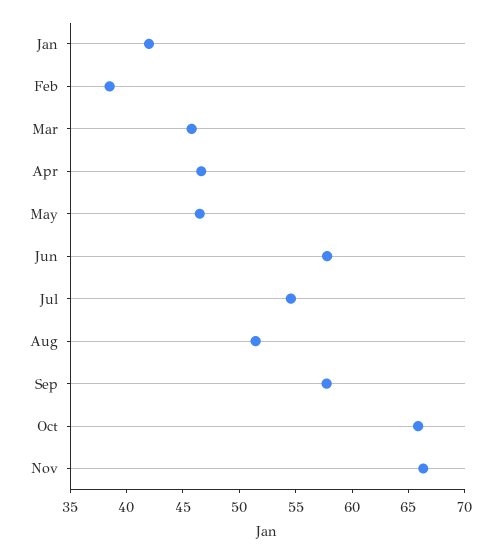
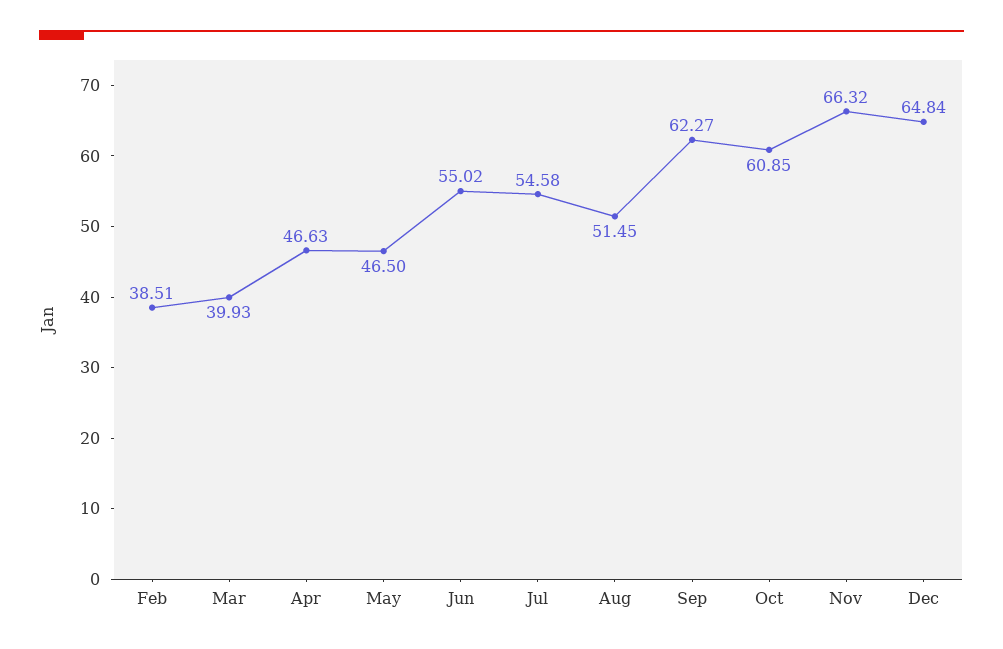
Jan: 42 -> none
Mar: 46 -> 39.93
Jun: 58 -> 55.02
Sep: 58 -> 62.27
Oct: 66 -> 60.85
Dec: none -> 64.84

